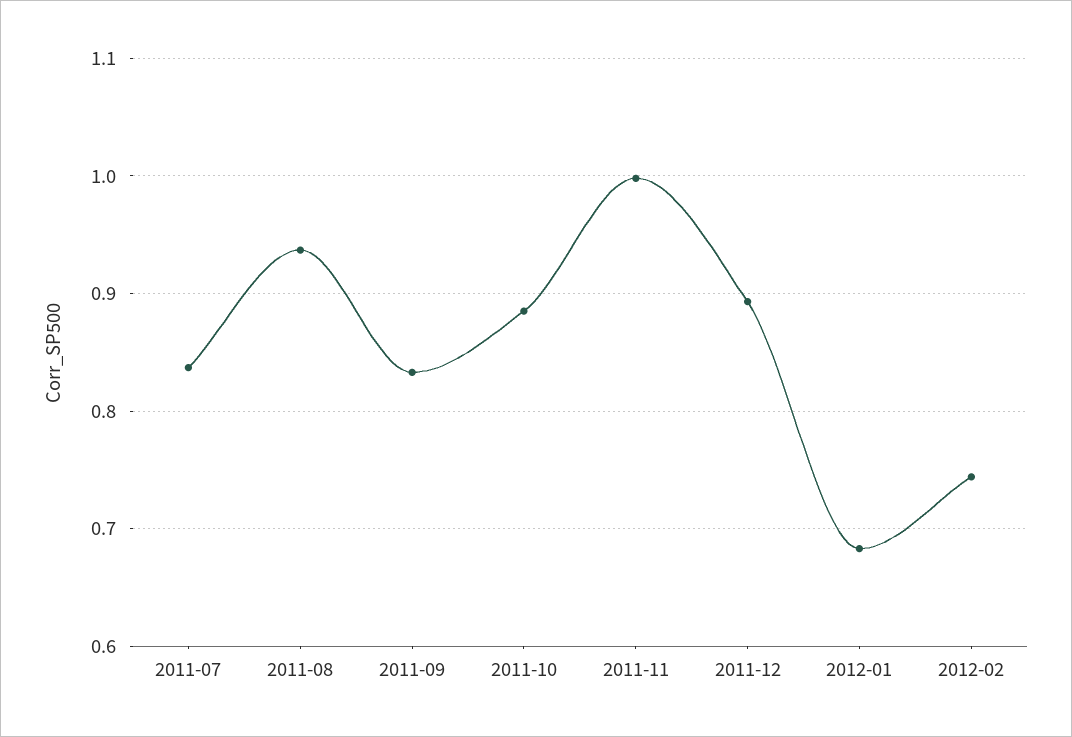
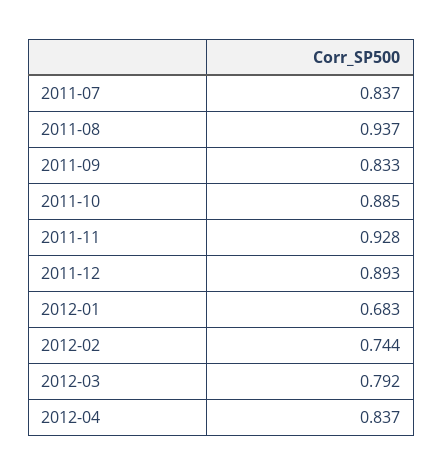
2011-11: 1 -> 0.928
2012-03: none -> 0.792
2012-04: none -> 0.837

